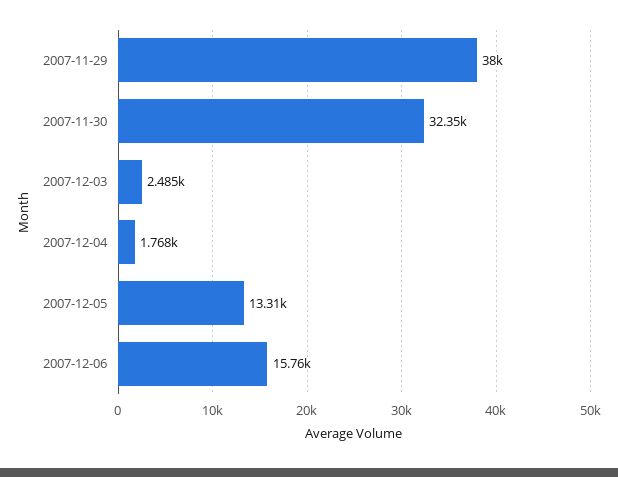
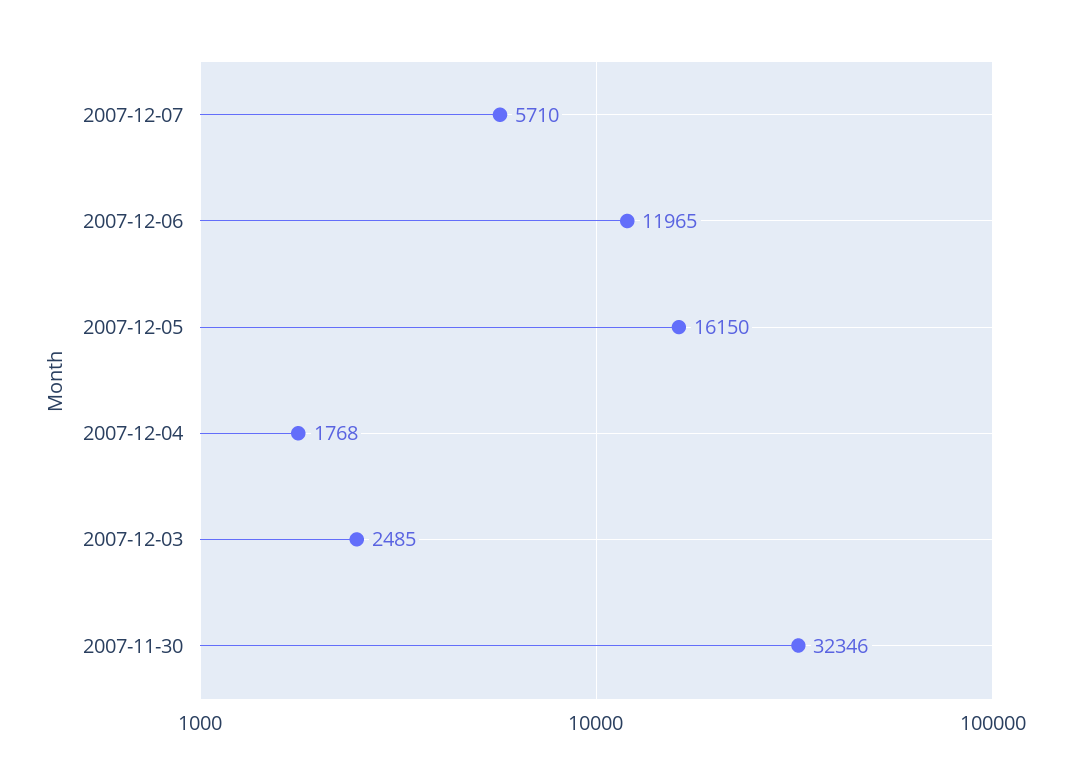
2007-11-29: 38000 -> none
2007-12-05: 13310 -> 16150
2007-12-06: 15760 -> 11965
2007-12-07: none -> 5710

